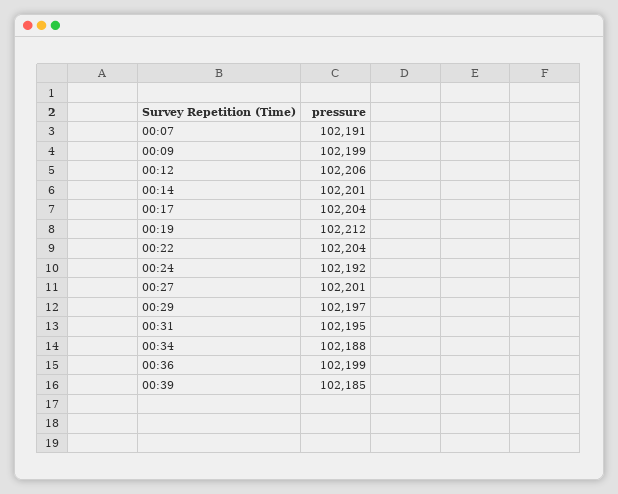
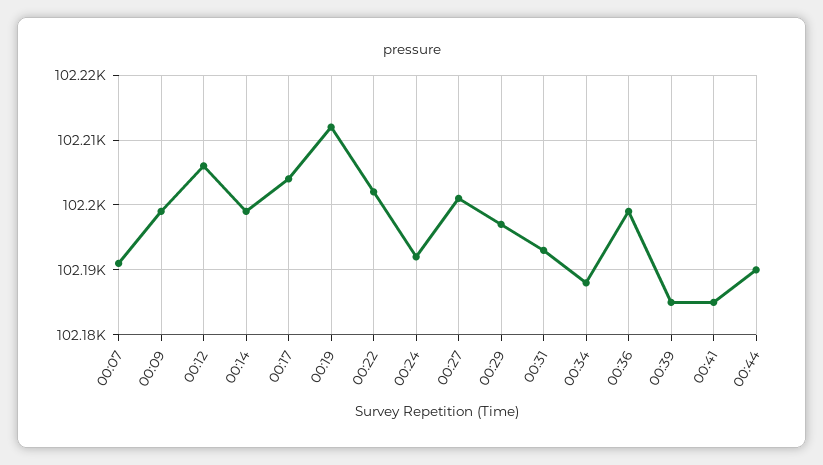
00:14: 102201 -> 102199
00:22: 102204 -> 102202
00:31: 102195 -> 102193
00:41: none -> 102185
00:44: none -> 102190

